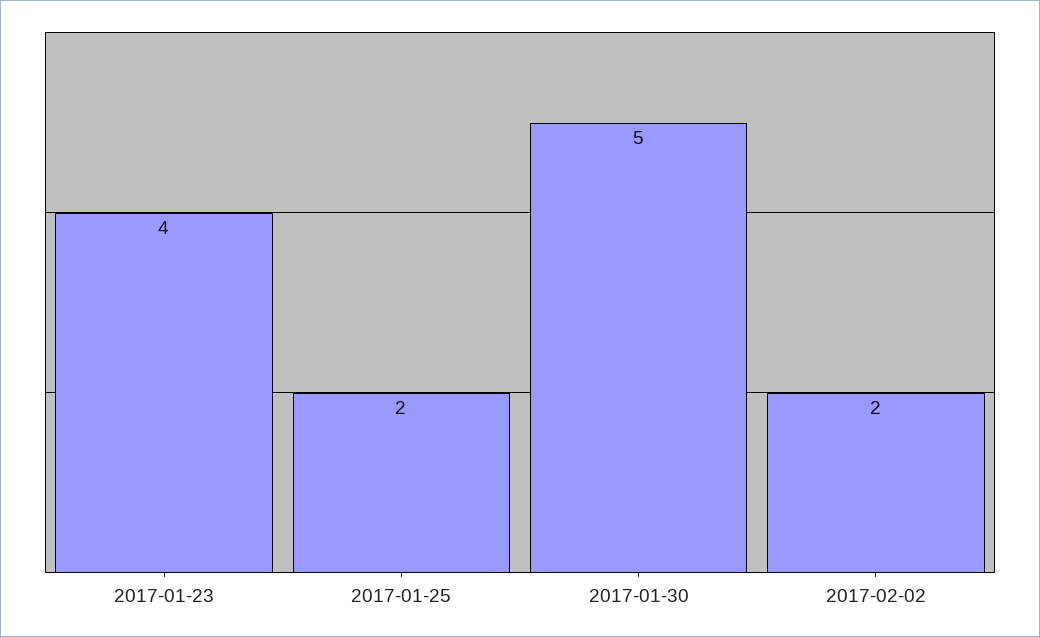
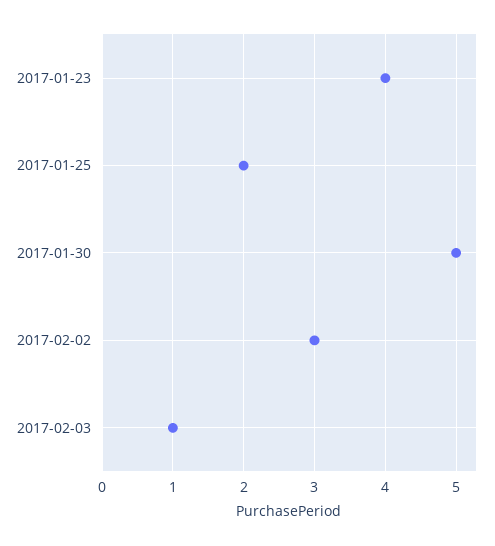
2017-02-02: 2 -> 3
2017-02-03: none -> 1

